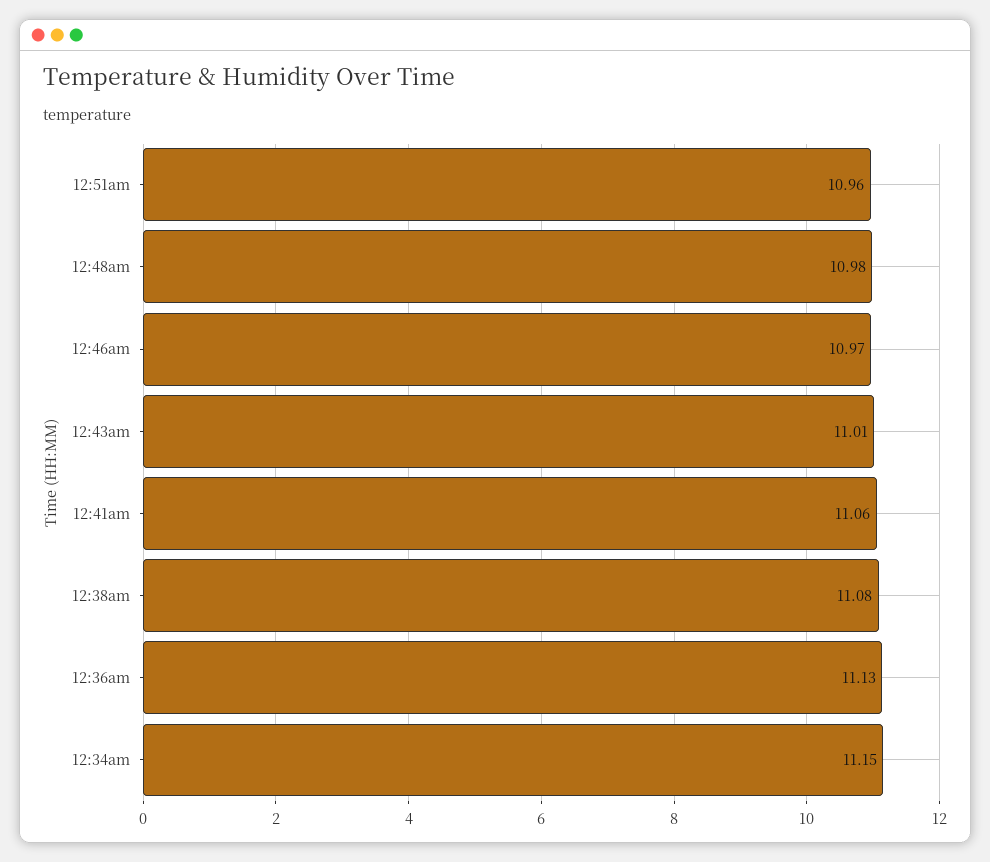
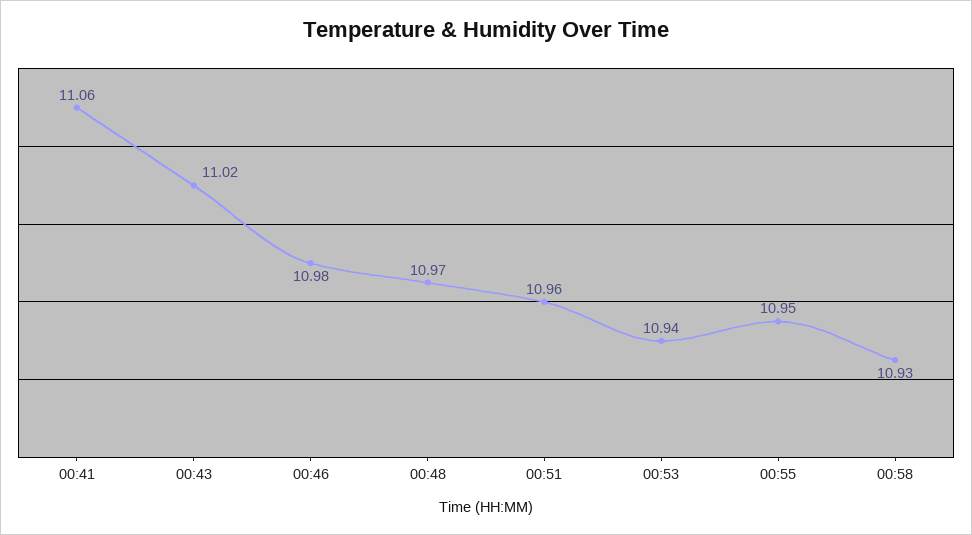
12:48am: 10.98 -> 10.97
12:46am: 10.97 -> 10.98
12:43am: 11.01 -> 11.02
12:38am: 11.08 -> none
12:36am: 11.13 -> none
12:34am: 11.15 -> none
00:53: none -> 10.94
00:55: none -> 10.95
00:58: none -> 10.93

